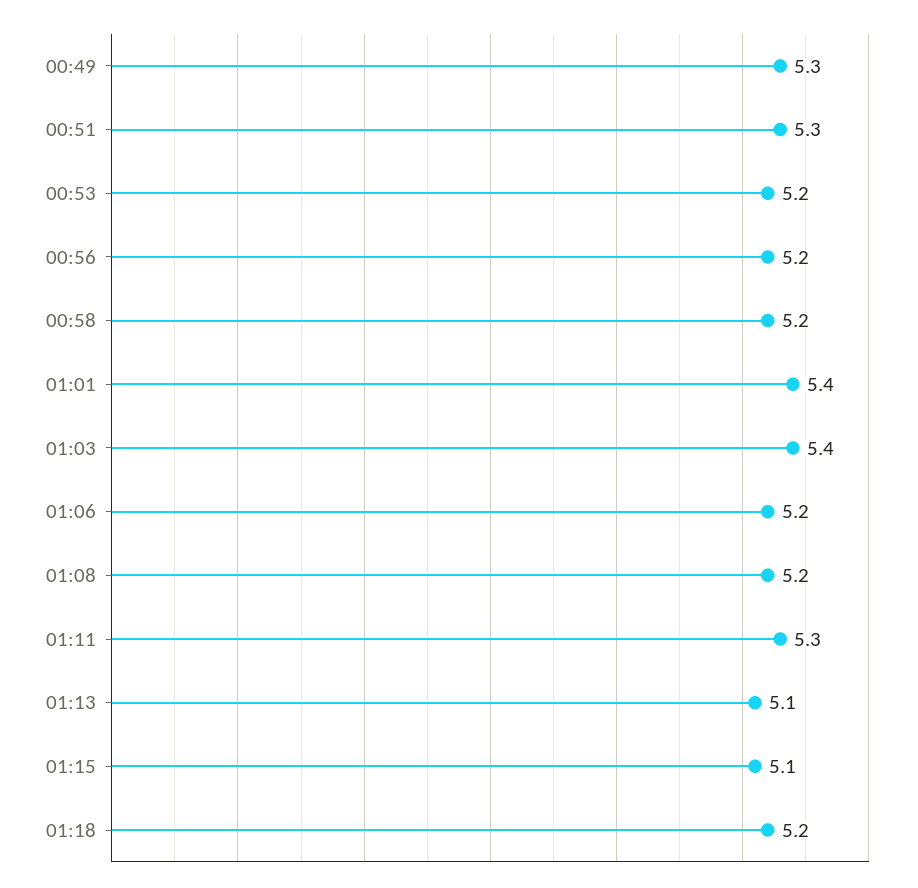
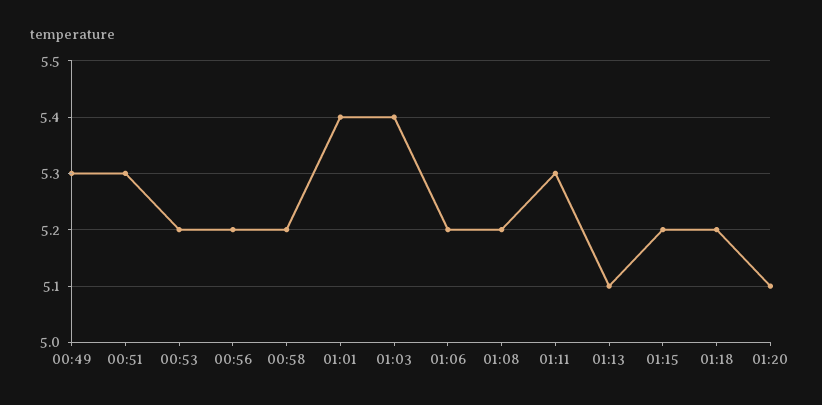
01:15: 5.1 -> 5.2
01:20: none -> 5.1

